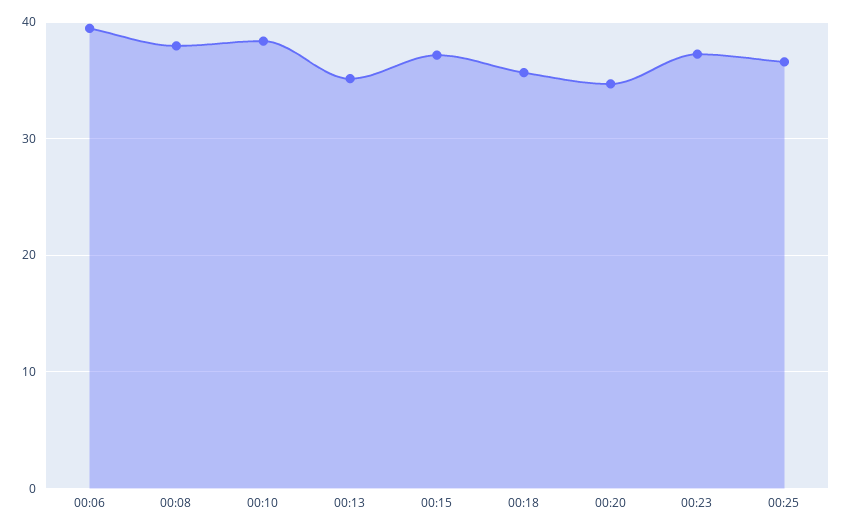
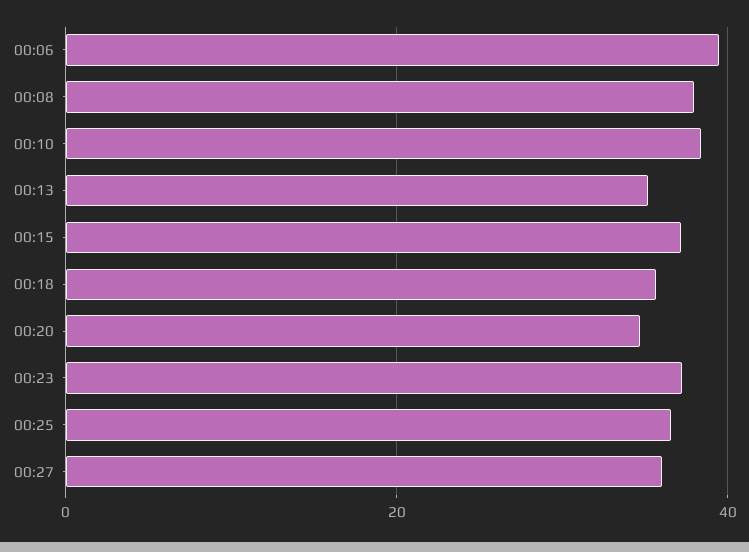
00:27: none -> 36

